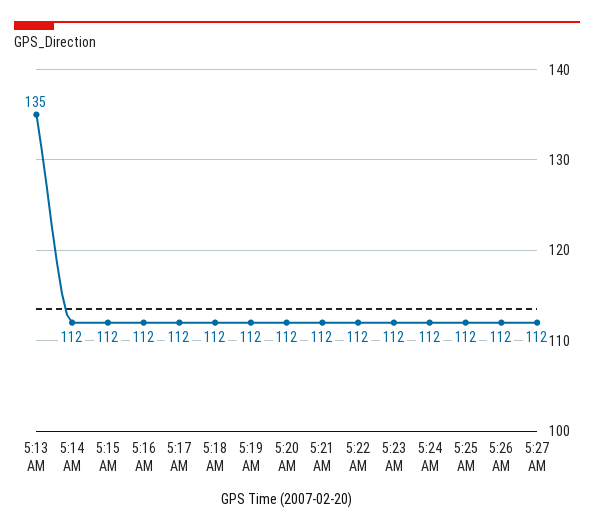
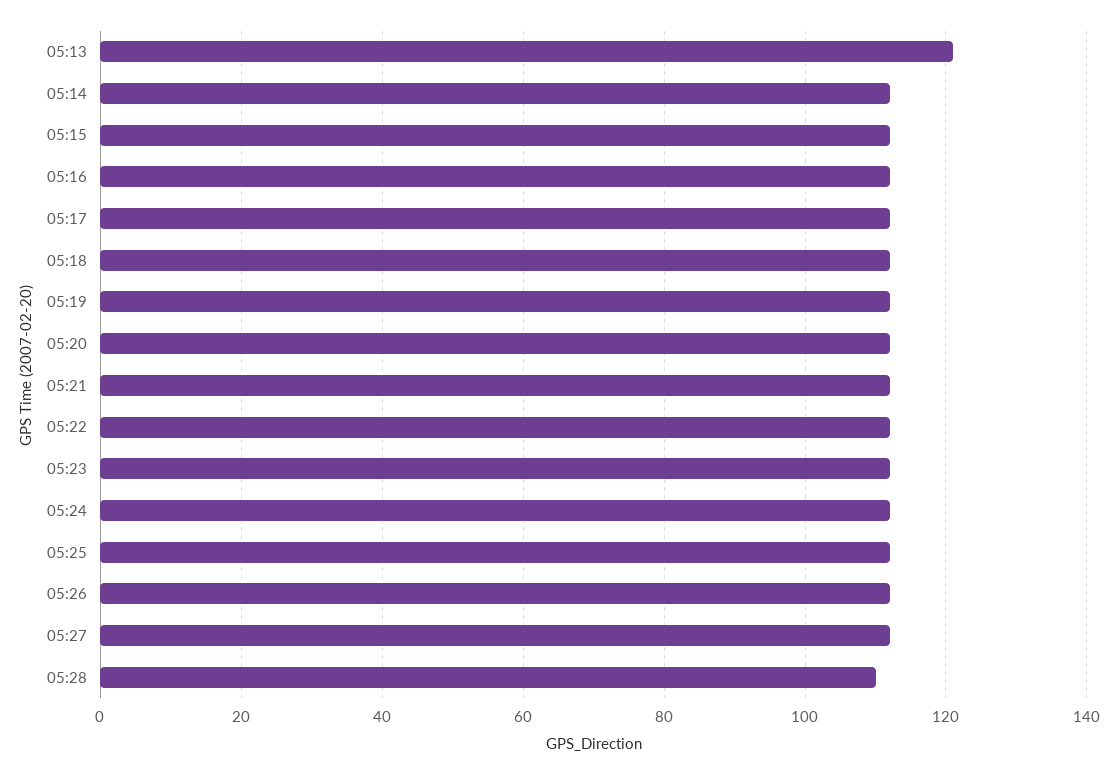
5:13 AM: 135 -> 120
05:28: none -> 110

